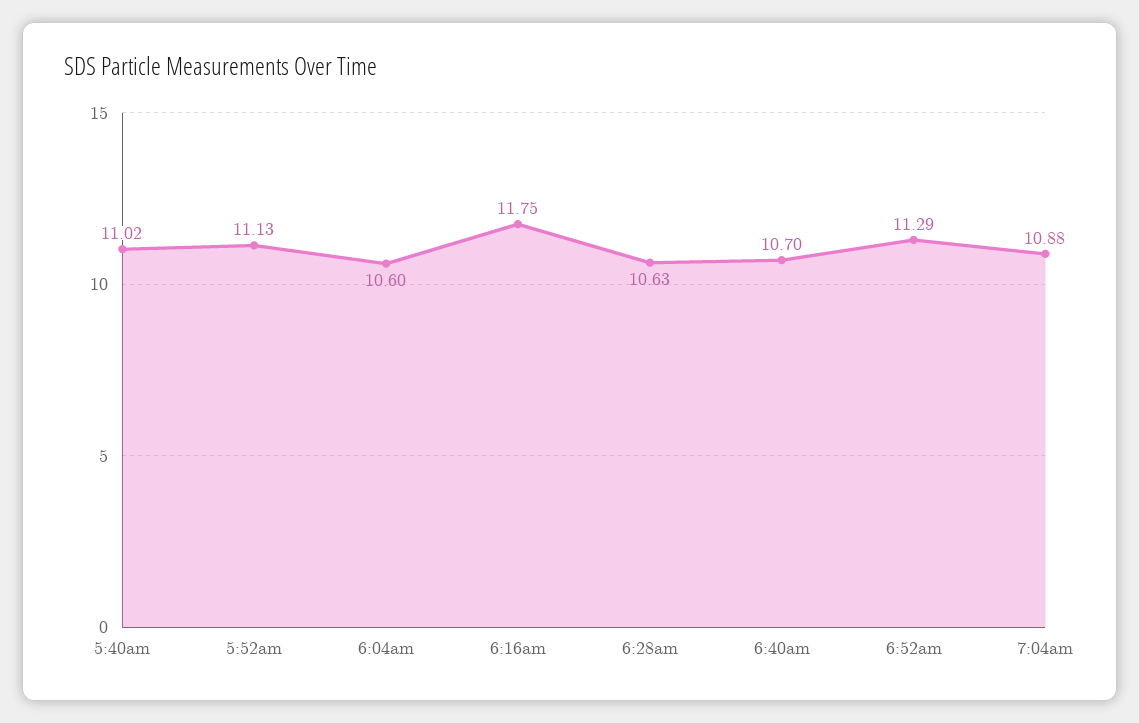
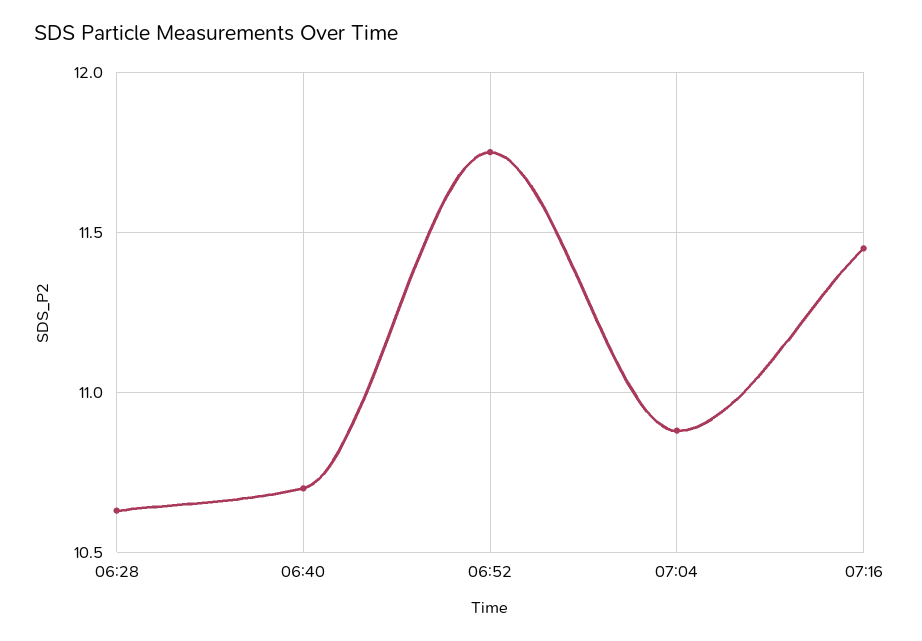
5:40am: 11.02 -> none
5:52am: 11.13 -> none
6:04am: 10.6 -> none
6:16am: 11.75 -> none
6:52am: 11.29 -> 11.75
07:16: none -> 11.45

